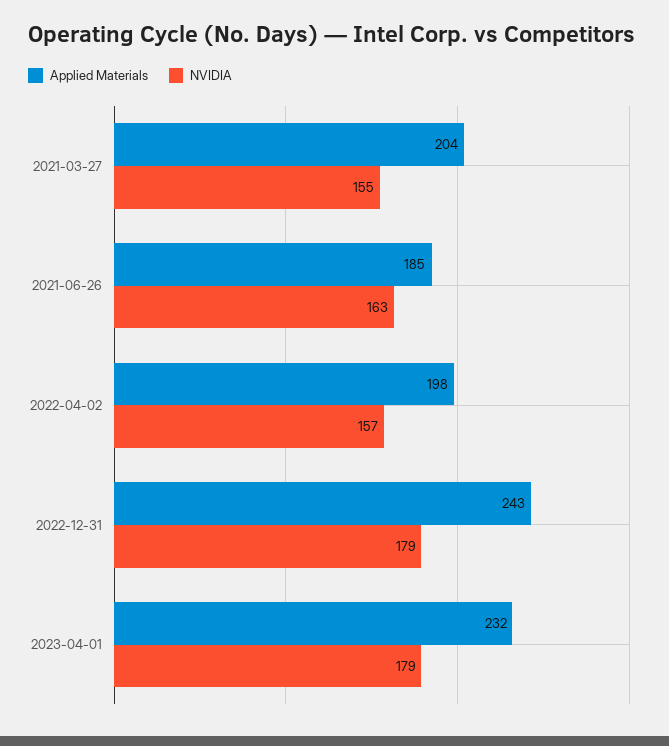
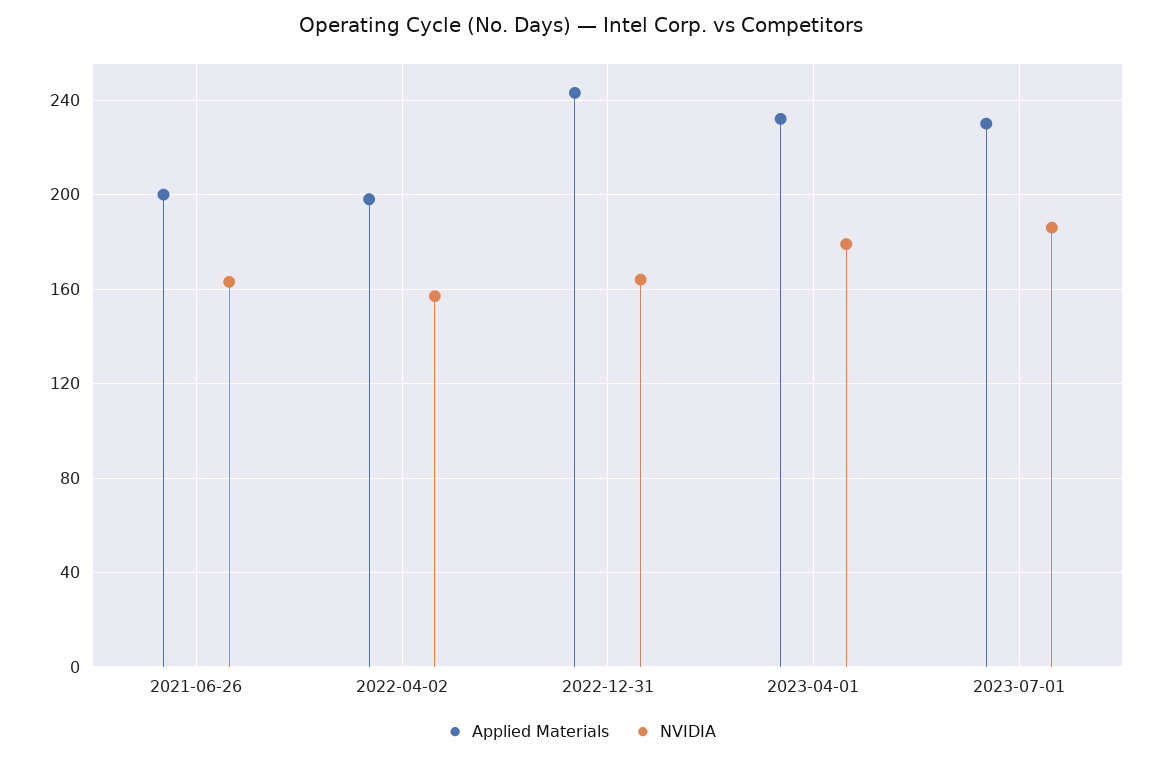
Applied Materials, 2021-03-27: 204 -> none
NVIDIA, 2021-03-27: 155 -> none
Applied Materials, 2021-06-26: 185 -> 200
NVIDIA, 2022-12-31: 179 -> 165
Applied Materials, 2023-07-01: none -> 230
NVIDIA, 2023-07-01: none -> 185

